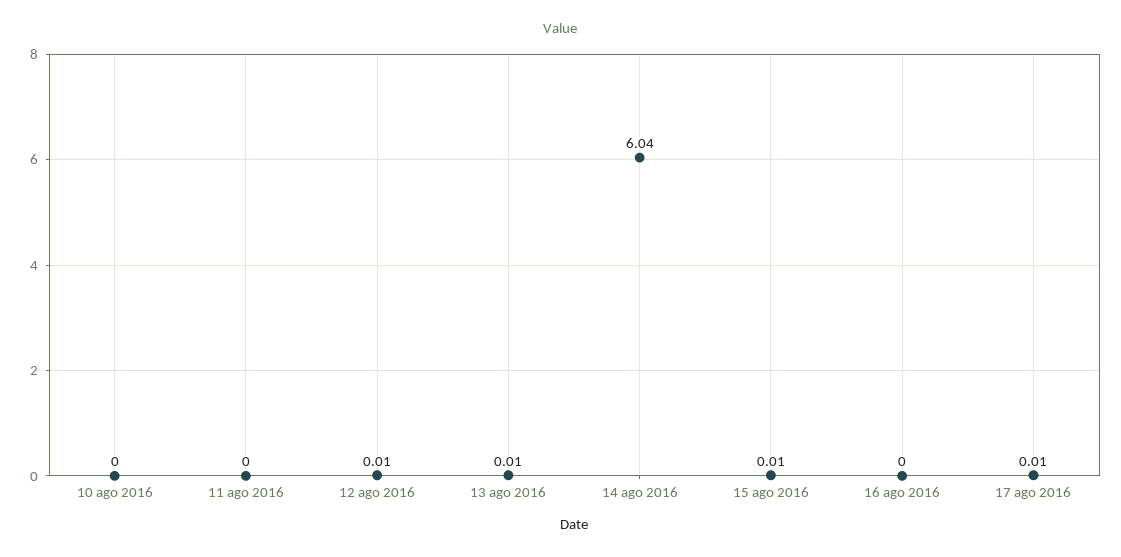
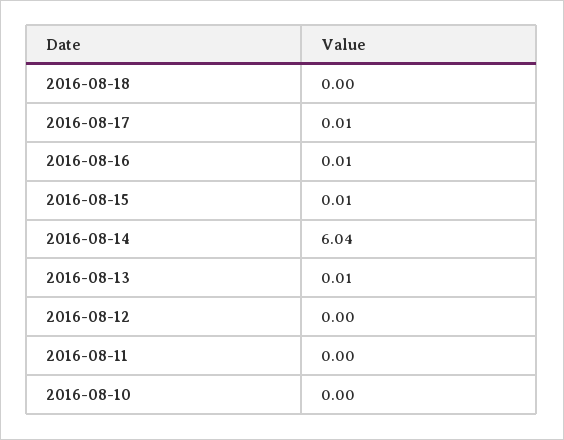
12 ago 2016: 0.01 -> 0
16 ago 2016: 0 -> 0.01
2016-08-18: none -> 0

